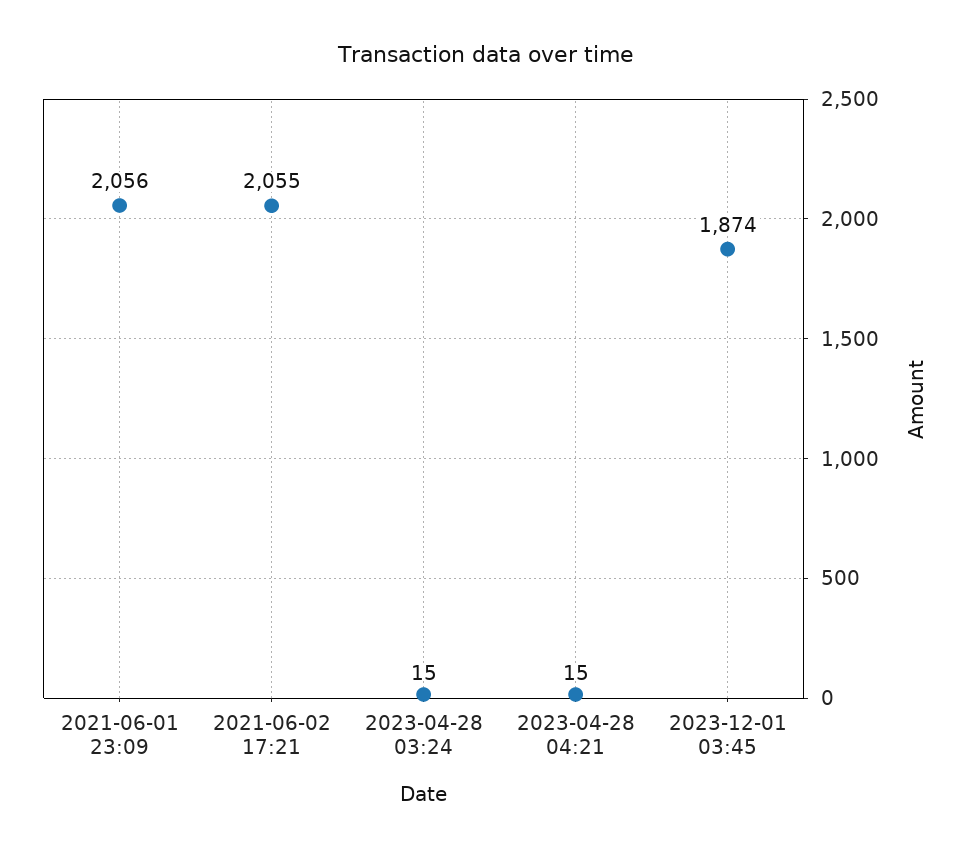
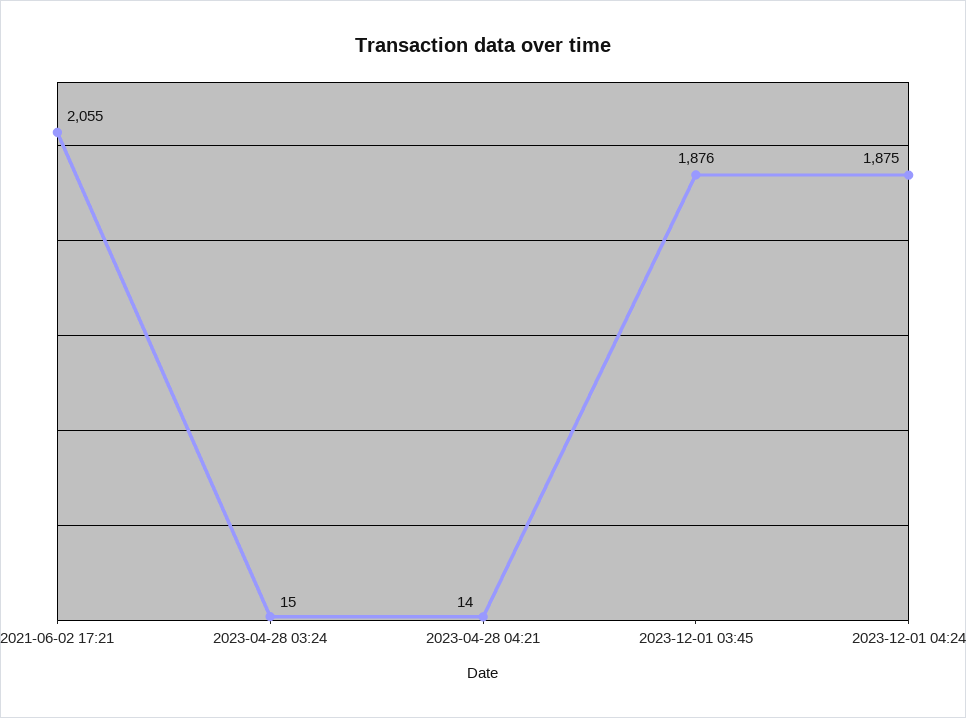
2021-06-01 23:09: 2056 -> none
2023-04-28 04:21: 15 -> 14
2023-12-01 03:45: 1874 -> 1876
2023-12-01 04:24: none -> 1875

